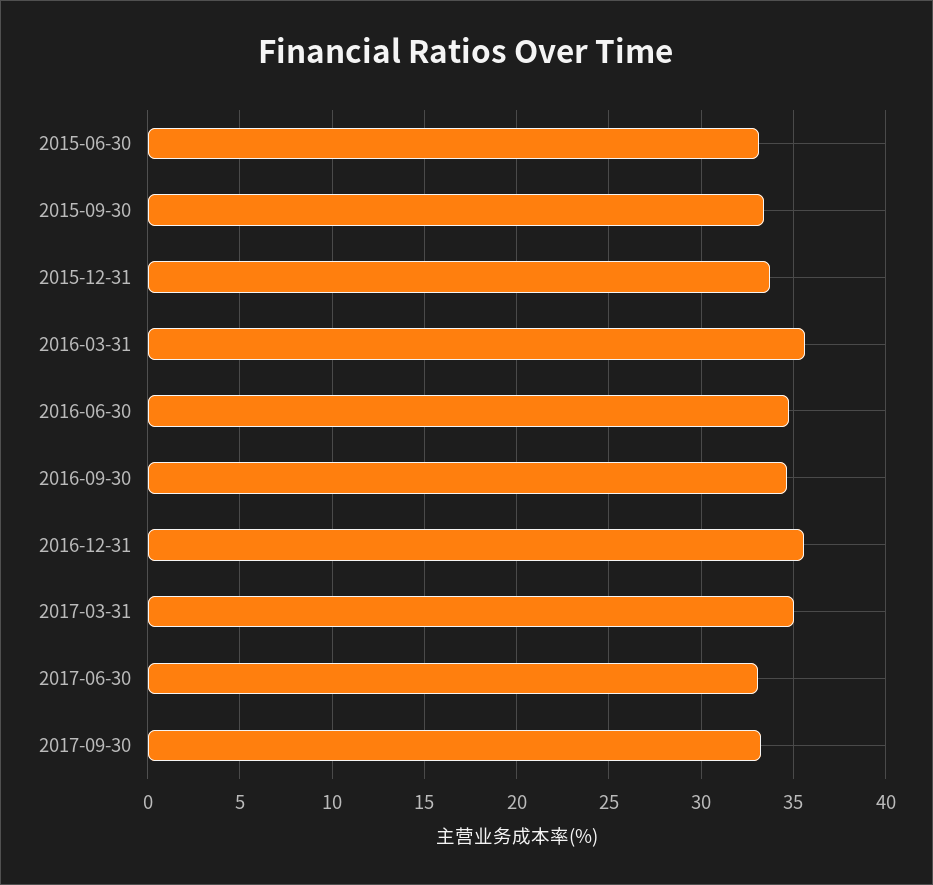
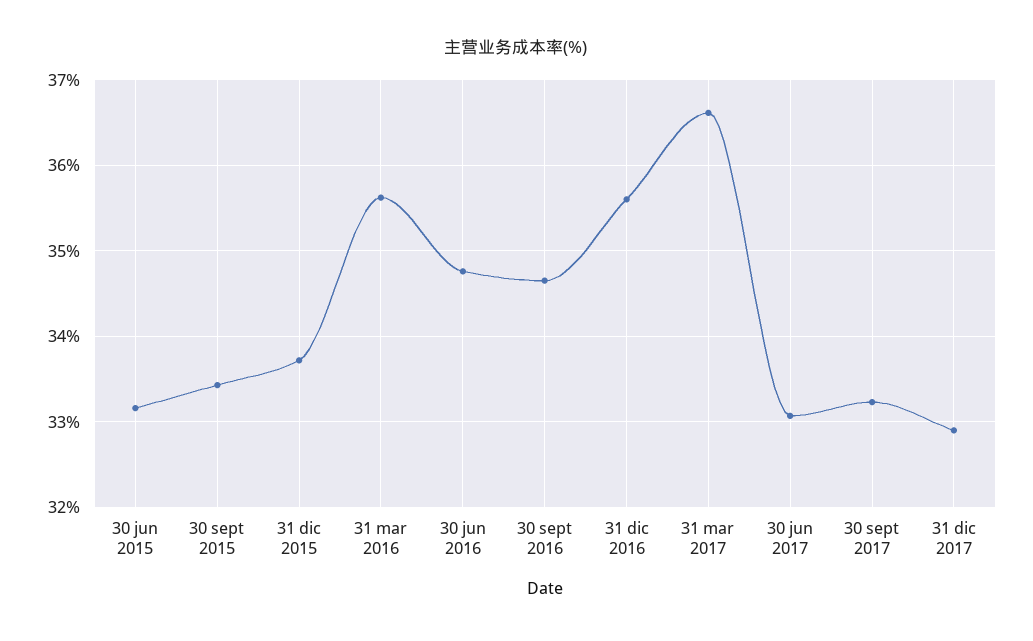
2017-03-31: 35 -> 36.6
31 dic 2017: none -> 32.9

